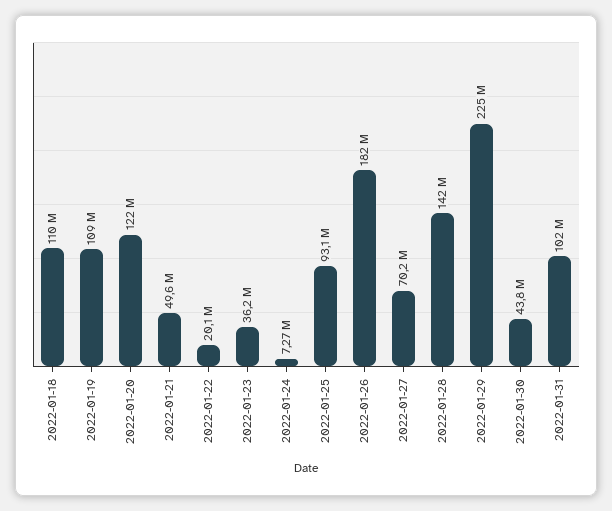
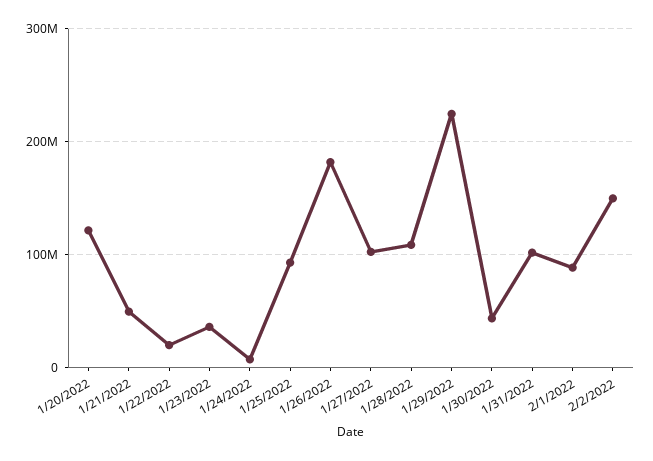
2022-01-18: 110000000 -> none
2022-01-19: 109000000 -> none
2022-01-27: 70200000 -> 100000000
2022-01-28: 142000000 -> 110000000
2/1/2022: none -> 90000000
2/2/2022: none -> 150000000

